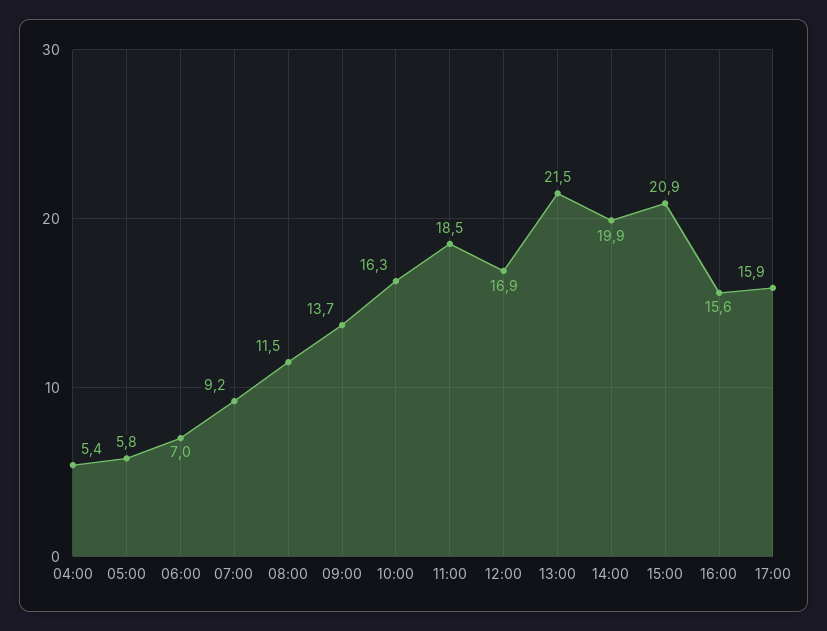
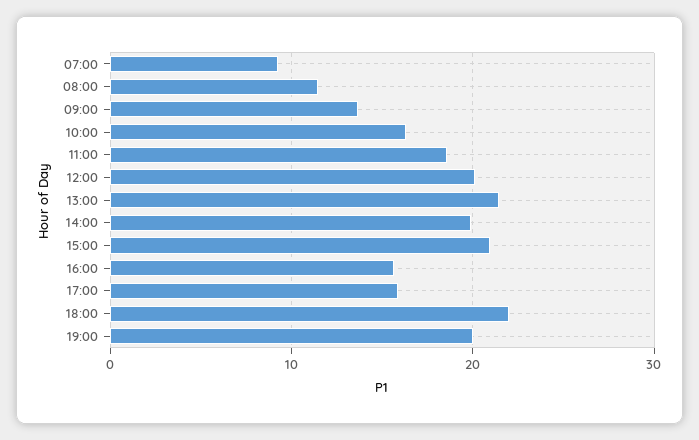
04:00: 5.4 -> none
05:00: 5.8 -> none
06:00: 7 -> none
12:00: 16.9 -> 20
18:00: none -> 22
19:00: none -> 20

